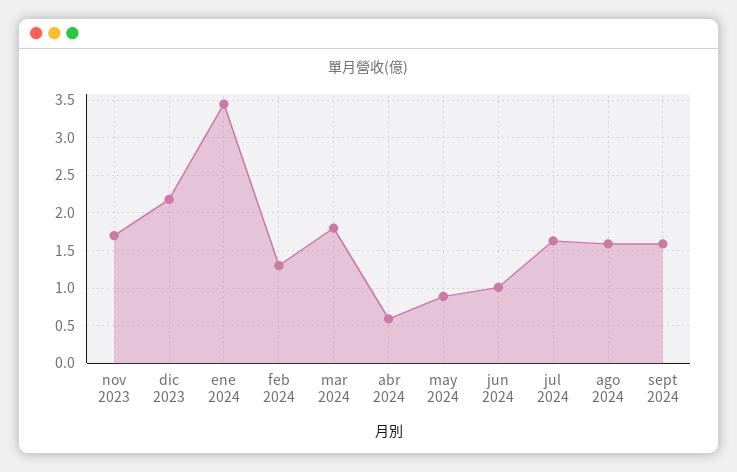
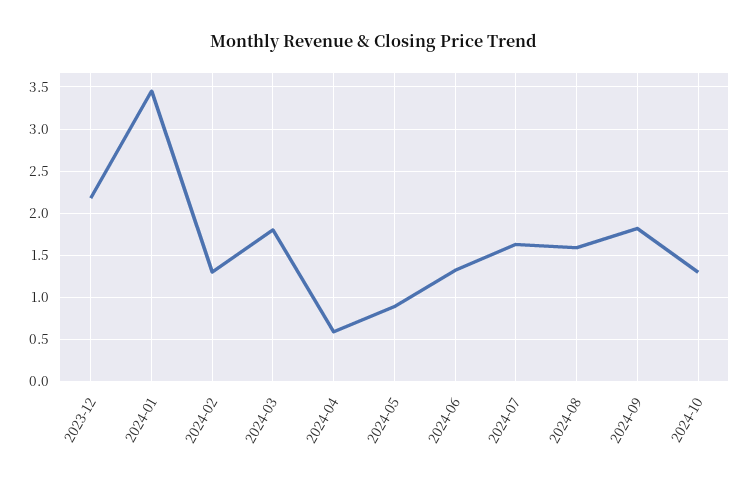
nov 2023: 1.7 -> none
jun 2024: 1 -> 1.3
sept 2024: 1.6 -> 1.8
2024-10: none -> 1.3

